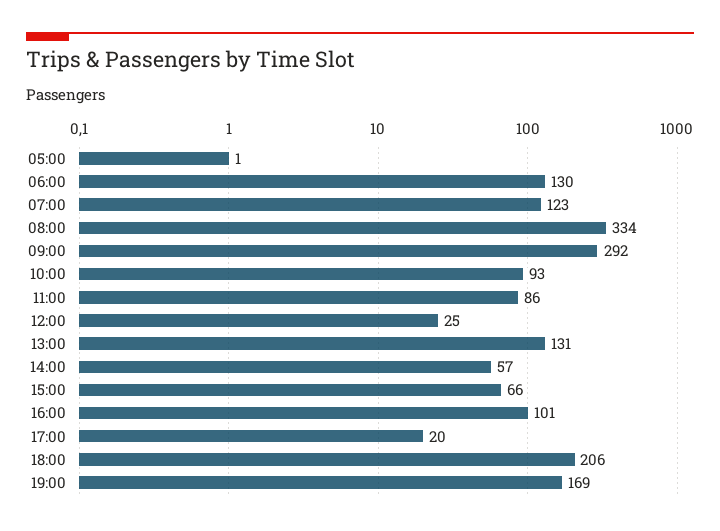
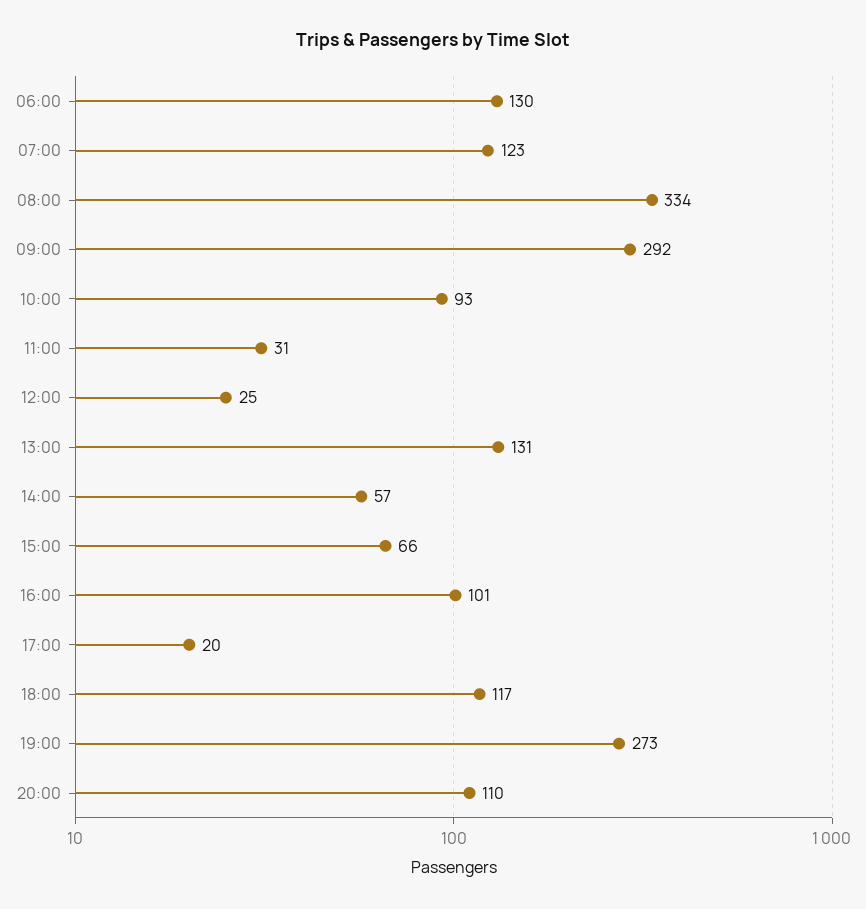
05:00: 1 -> none
11:00: 86 -> 31
18:00: 206 -> 117
19:00: 169 -> 273
20:00: none -> 110

